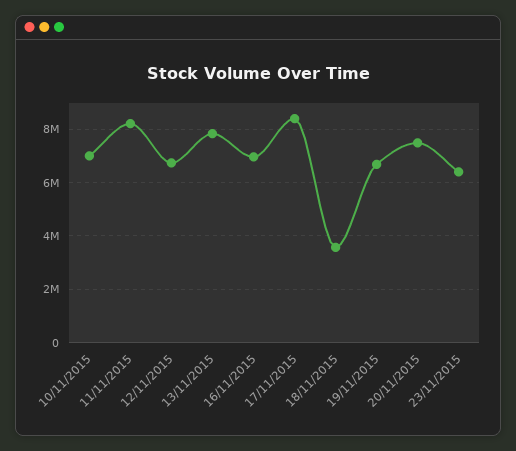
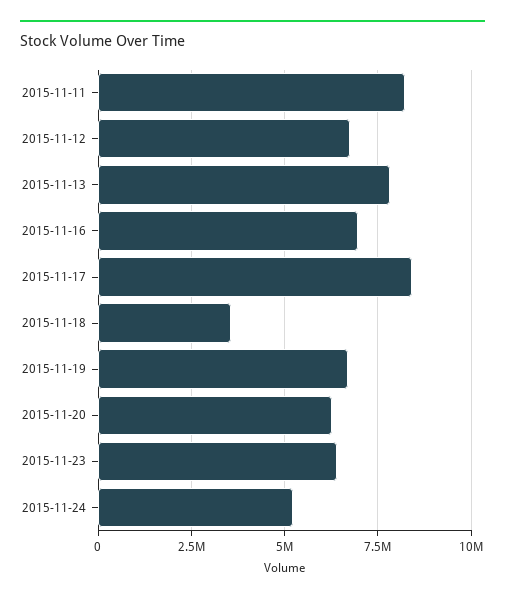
10/11/2015: 7000000 -> none
20/11/2015: 7500000 -> 6250000
2015-11-24: none -> 5250000

